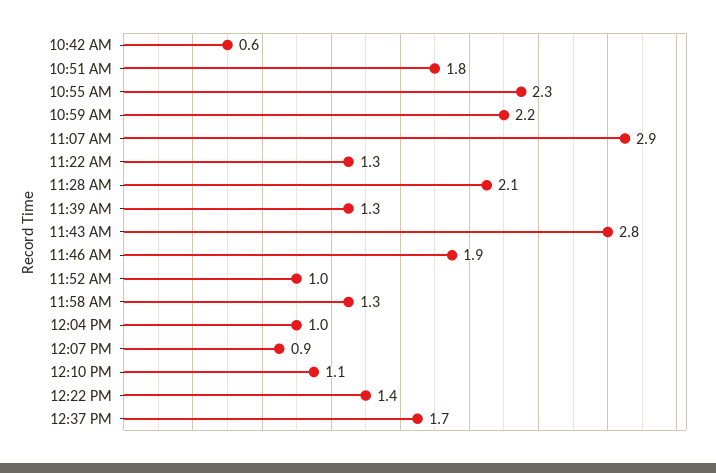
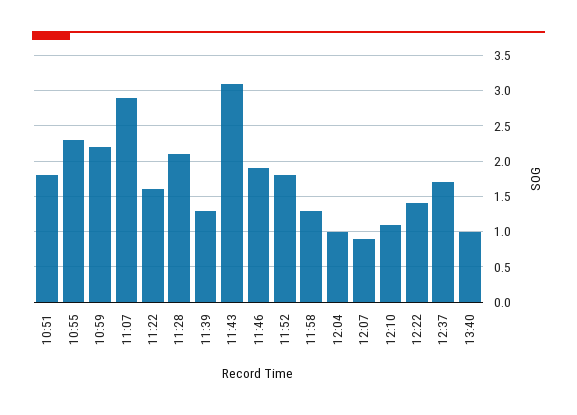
10:42 AM: 0.6 -> none
11:22 AM: 1.3 -> 1.6
11:43 AM: 2.8 -> 3.1
11:52 AM: 1 -> 1.8
13:40: none -> 1

